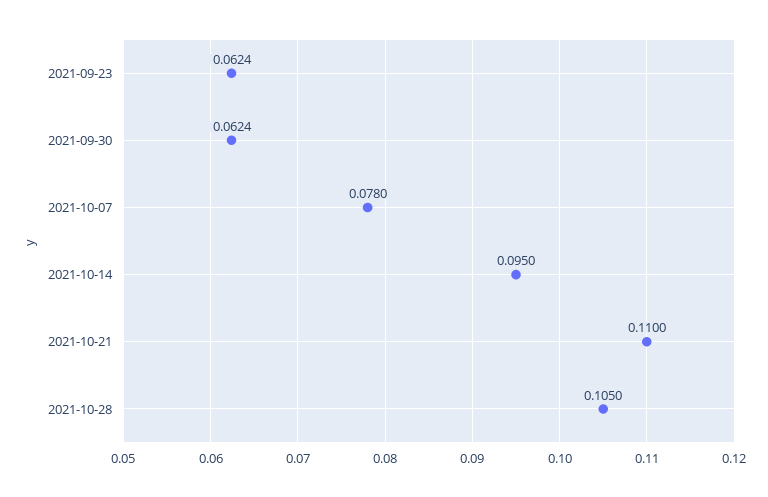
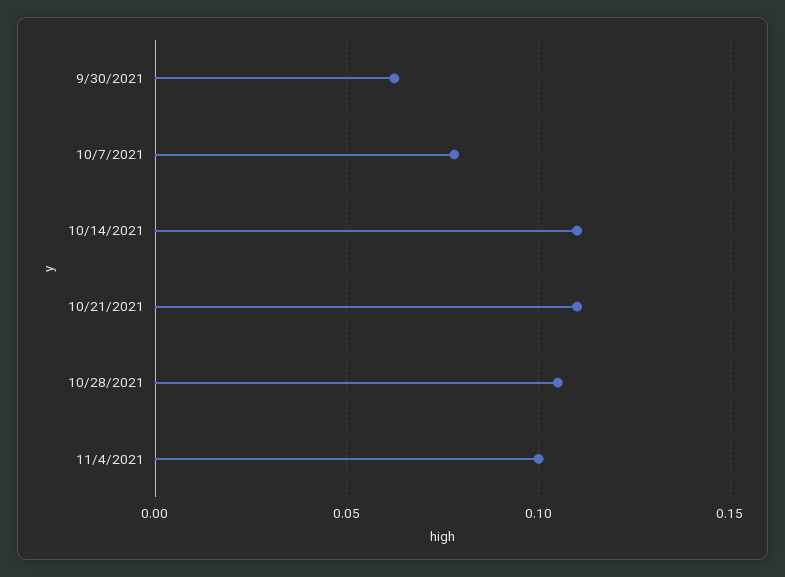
2021-09-23: 0.0624 -> none
2021-10-14: 0.095 -> 0.11
11/4/2021: none -> 0.1

